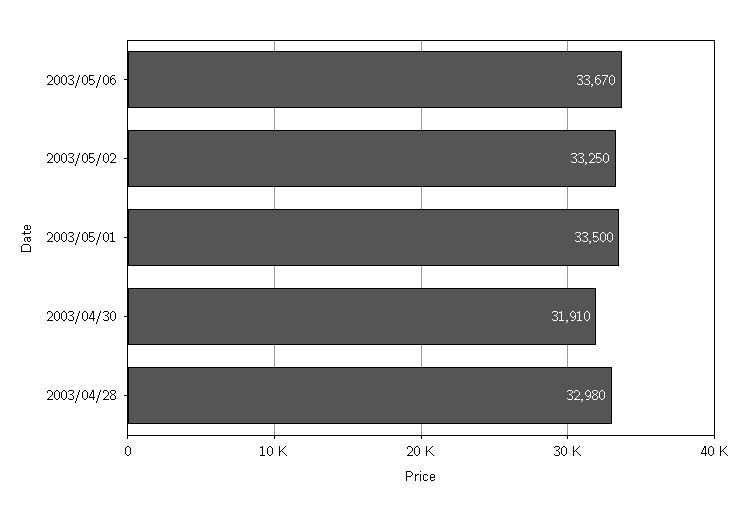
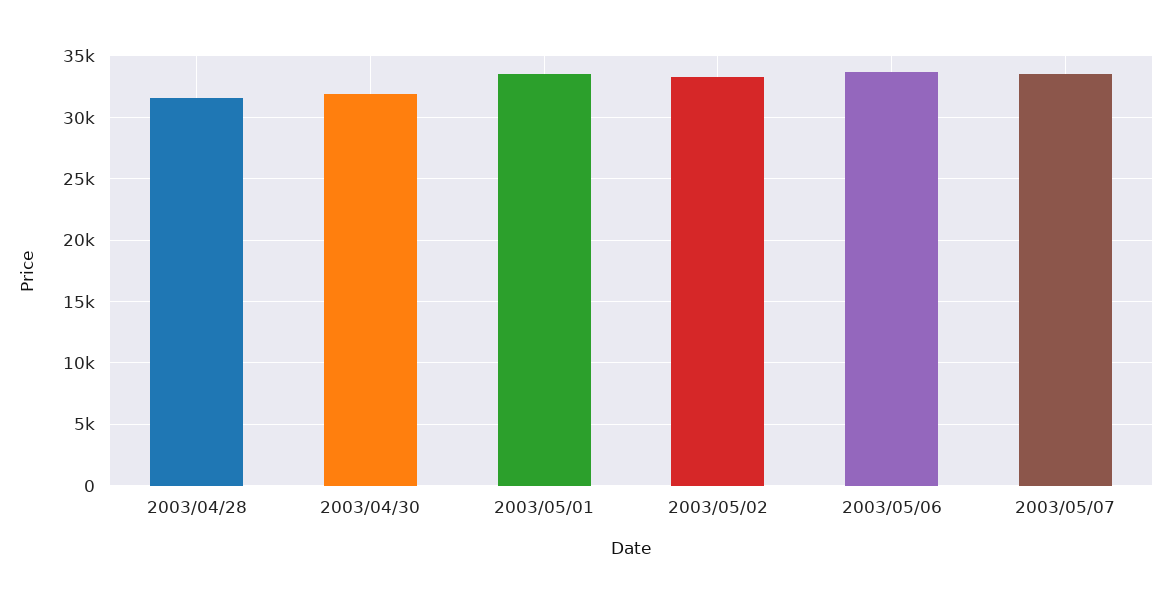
2003/04/28: 32980 -> 31500
2003/05/07: none -> 33500

